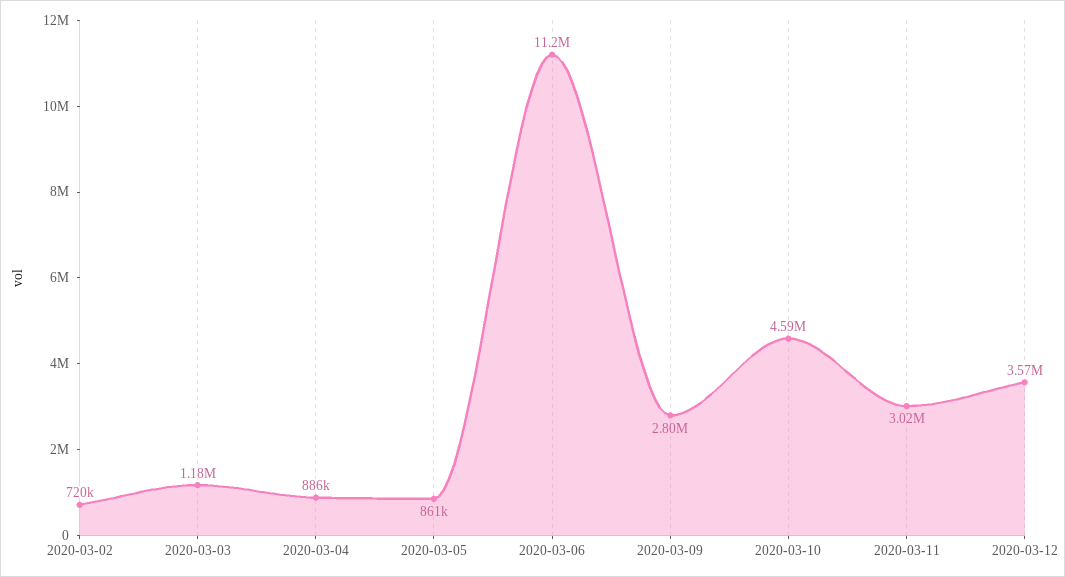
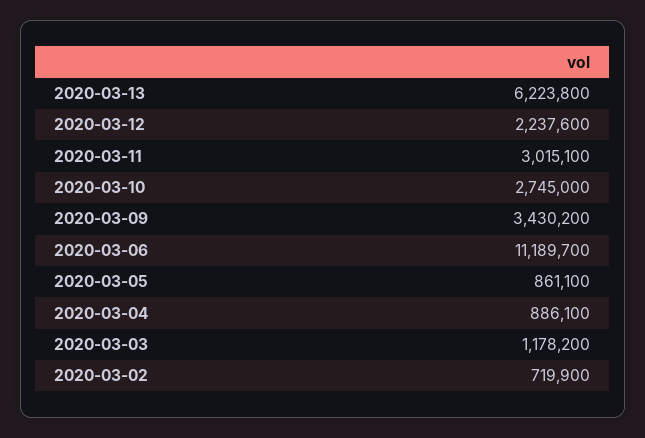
2020-03-09: 2800000 -> 3430200
2020-03-10: 4590000 -> 2745000
2020-03-12: 3570000 -> 2237600
2020-03-13: none -> 6223800

